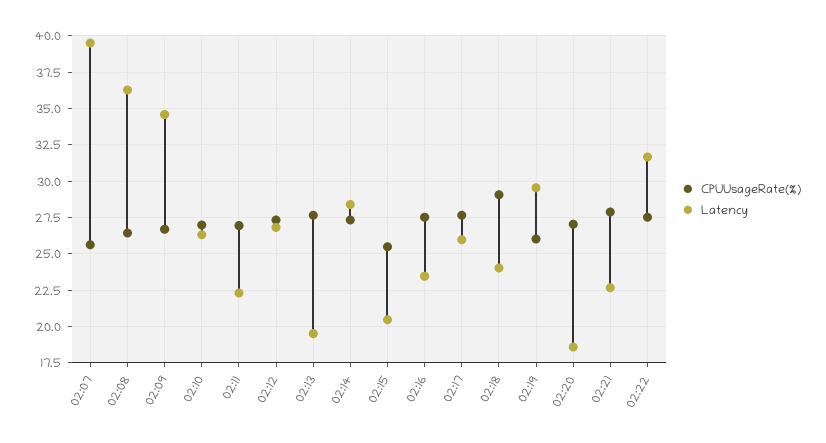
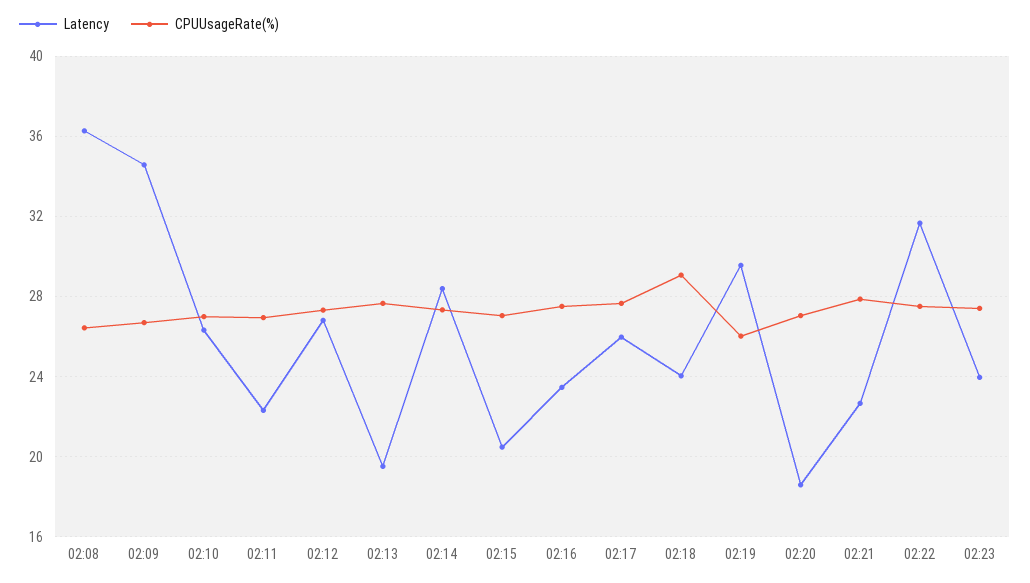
CPUUsageRate(%), 02:07: 25.5 -> none
Latency, 02:07: 39.5 -> none
CPUUsageRate(%), 02:15: 25.5 -> 27
Latency, 02:23: none -> 24
CPUUsageRate(%), 02:23: none -> 27.5

